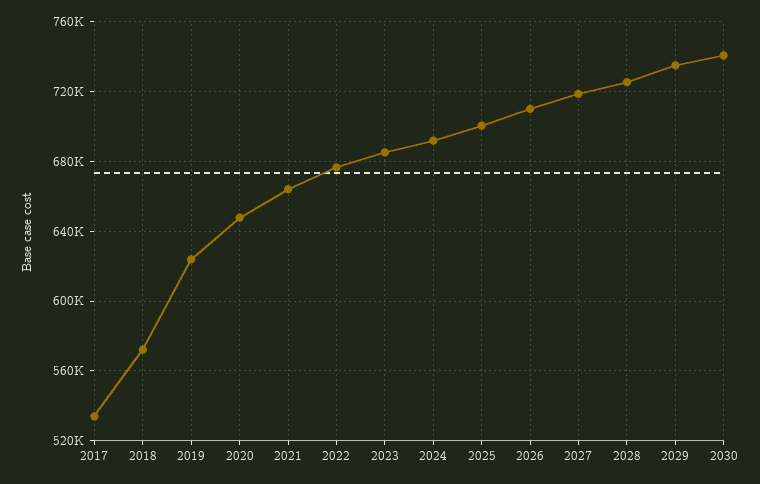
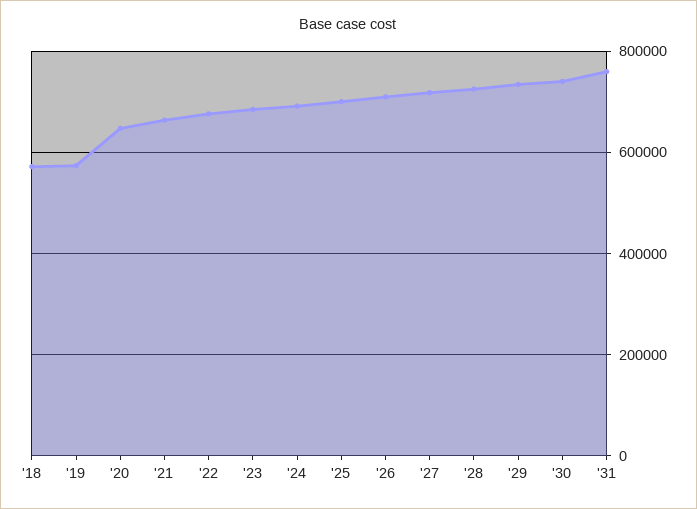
2017: 535000 -> none
2019: 625000 -> 580000
'31: none -> 760000

